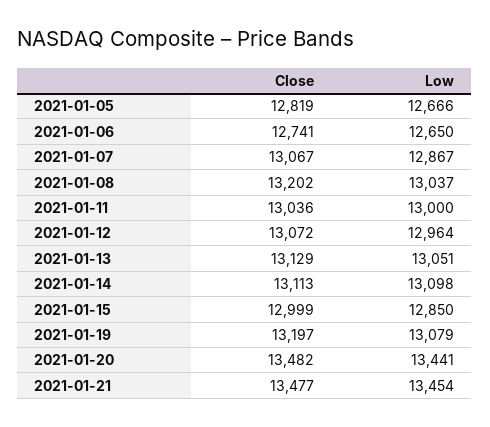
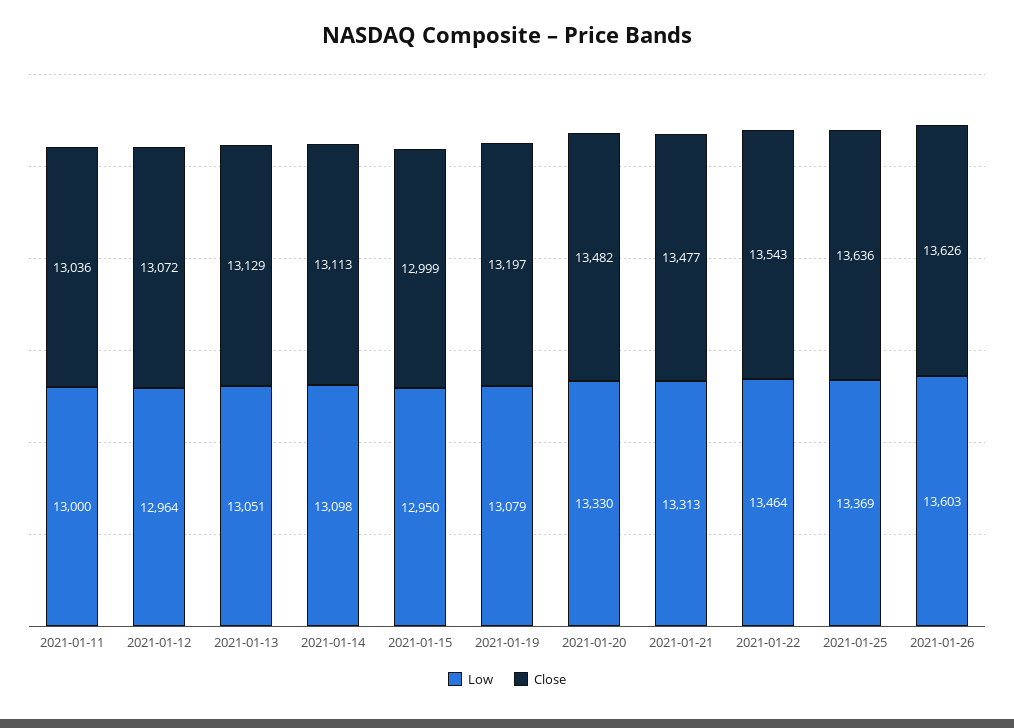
Close, 2021-01-05: 12819 -> none
Low, 2021-01-05: 12666 -> none
Close, 2021-01-06: 12741 -> none
Low, 2021-01-06: 12650 -> none
Close, 2021-01-07: 13067 -> none
Low, 2021-01-07: 12867 -> none
Close, 2021-01-08: 13202 -> none
Low, 2021-01-08: 13037 -> none
Low, 2021-01-15: 12850 -> 12950
Low, 2021-01-20: 13441 -> 13330
Low, 2021-01-21: 13454 -> 13313
Low, 2021-01-22: none -> 13464
Close, 2021-01-22: none -> 13543
Low, 2021-01-25: none -> 13369
Close, 2021-01-25: none -> 13636
Low, 2021-01-26: none -> 13603
Close, 2021-01-26: none -> 13626

